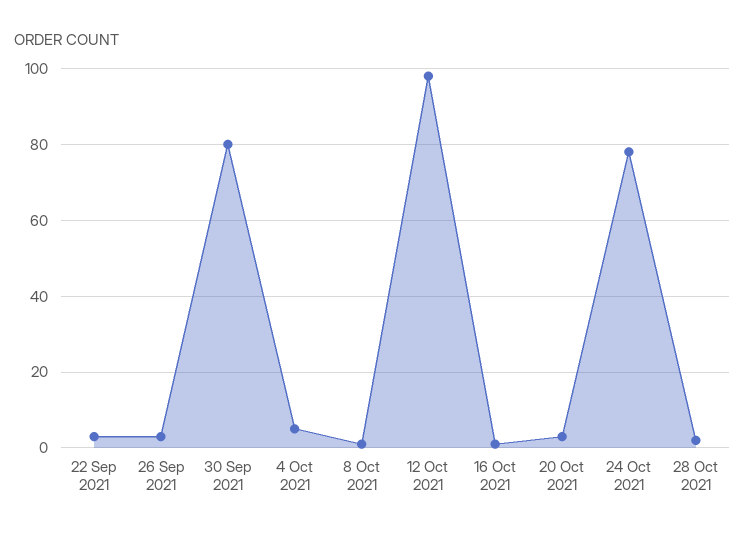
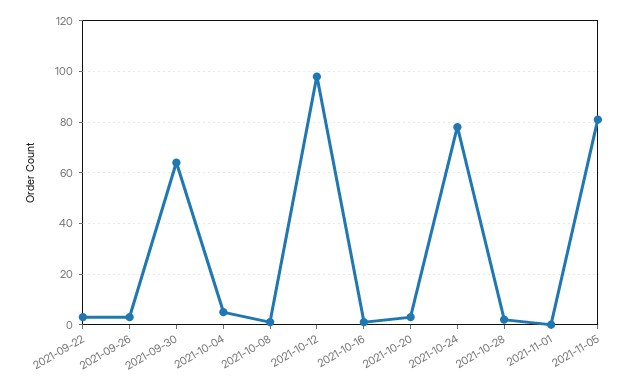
30 Sep 2021: 80 -> 65
2021-11-01: none -> 0
2021-11-05: none -> 80

